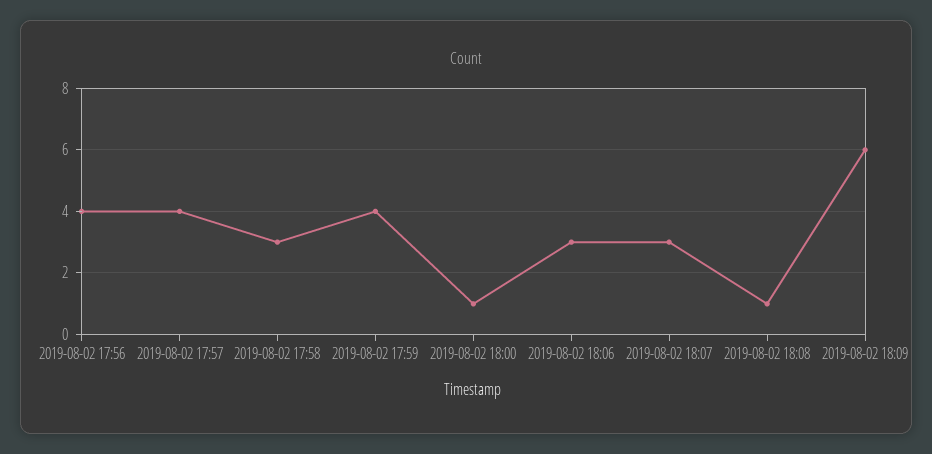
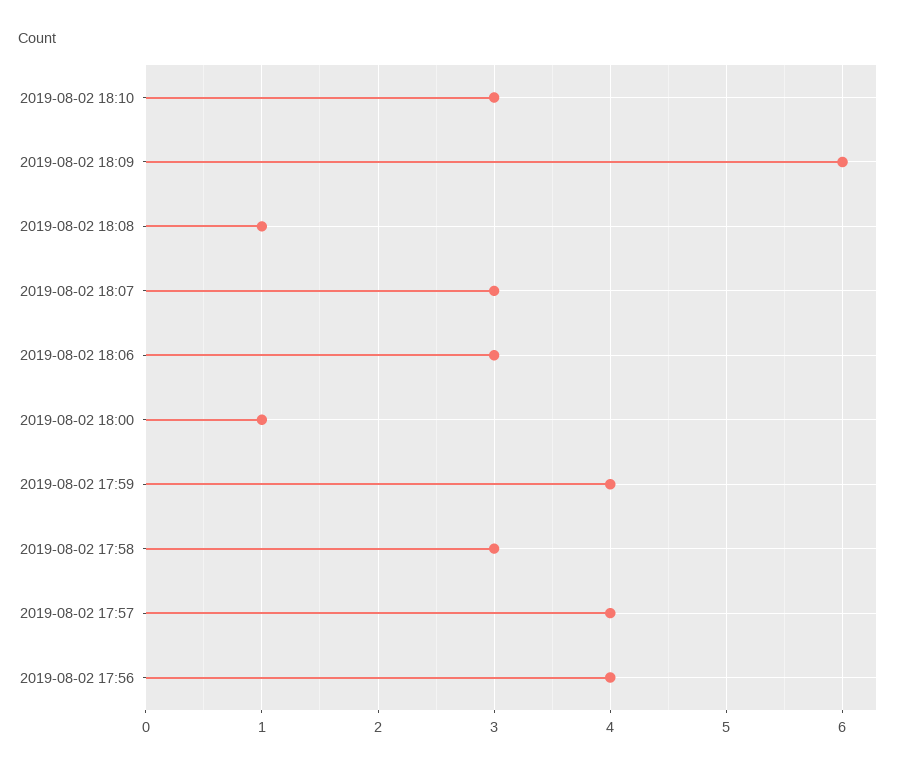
2019-08-02 18:10: none -> 3

